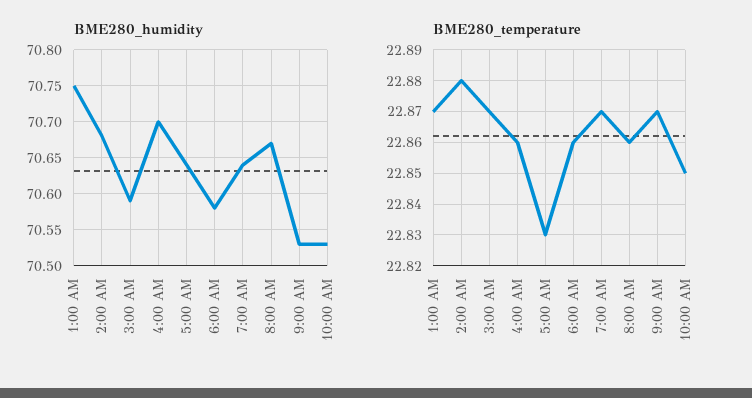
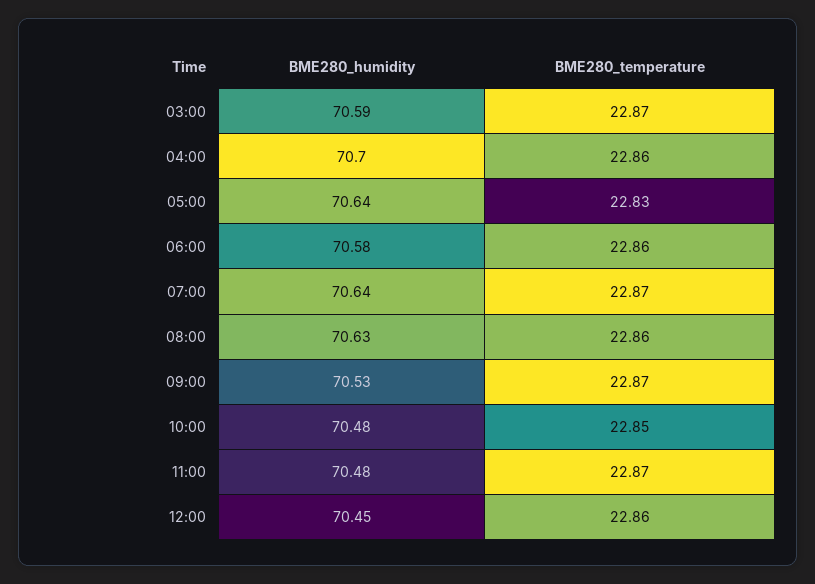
BME280_humidity, 1:00 AM: 70.75 -> none
BME280_humidity, 2:00 AM: 70.68 -> none
BME280_humidity, 8:00 AM: 70.67 -> 70.63
BME280_humidity, 10:00 AM: 70.53 -> 70.48
BME280_temperature, 1:00 AM: 22.87 -> none
BME280_temperature, 2:00 AM: 22.88 -> none
BME280_humidity, 11:00: none -> 70.48
BME280_temperature, 11:00: none -> 22.87
BME280_humidity, 12:00: none -> 70.45
BME280_temperature, 12:00: none -> 22.86

